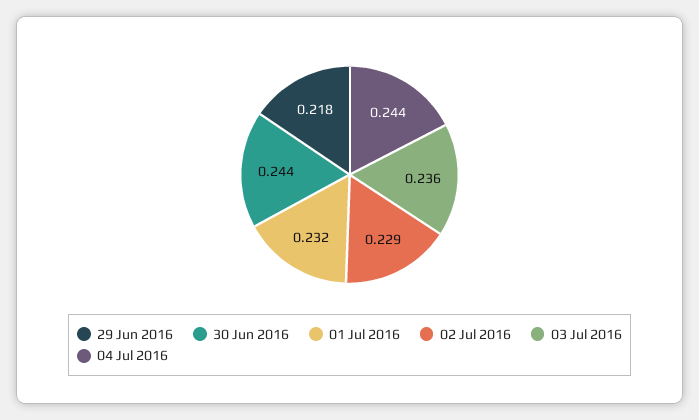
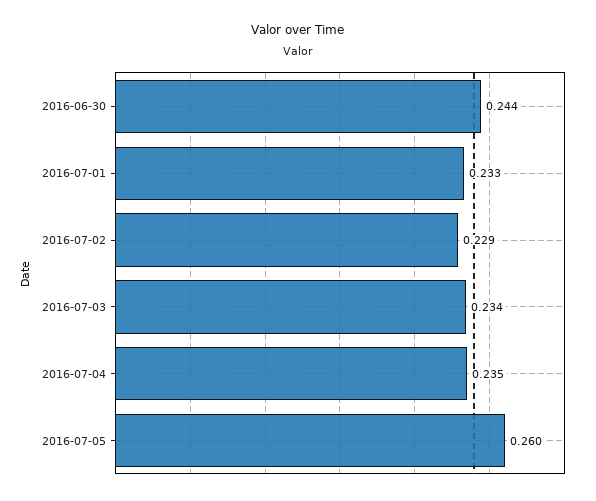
29 Jun 2016: 0.218 -> none
01 Jul 2016: 0.232 -> 0.233
03 Jul 2016: 0.236 -> 0.234
04 Jul 2016: 0.244 -> 0.235
2016-07-05: none -> 0.26

